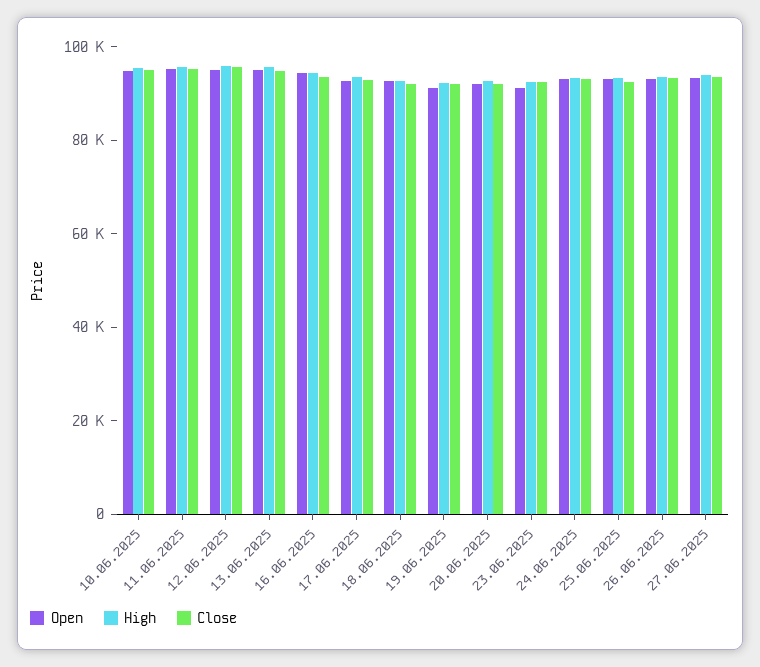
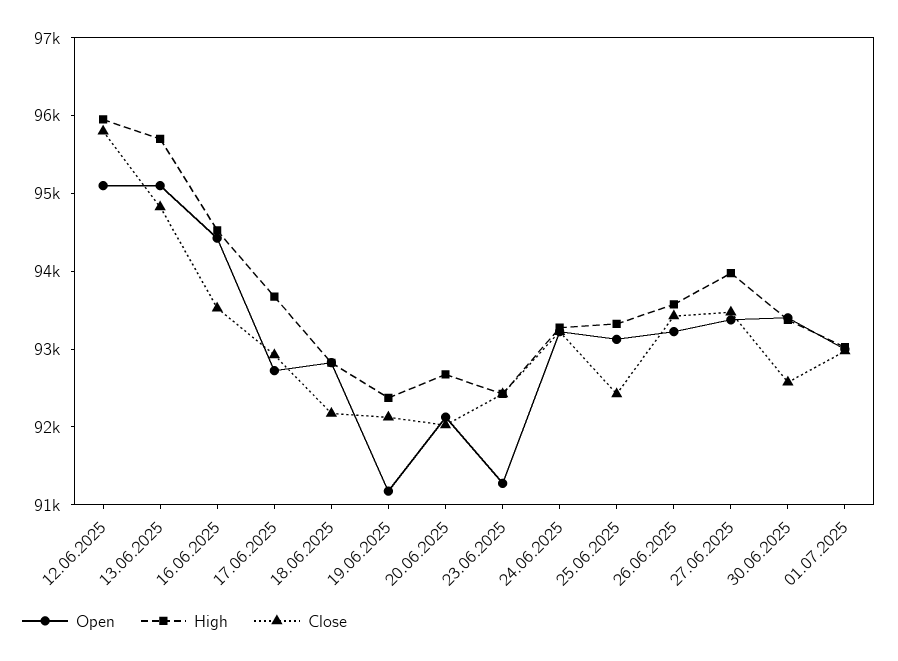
Open, 10.06.2025: 95000 -> none
High, 10.06.2025: 95000 -> none
Close, 10.06.2025: 95000 -> none
Open, 11.06.2025: 95000 -> none
High, 11.06.2025: 95000 -> none
Close, 11.06.2025: 95000 -> none
Open, 30.06.2025: none -> 93400
High, 30.06.2025: none -> 93400
Close, 30.06.2025: none -> 92600
Open, 01.07.2025: none -> 93000
High, 01.07.2025: none -> 93000
Close, 01.07.2025: none -> 93000

